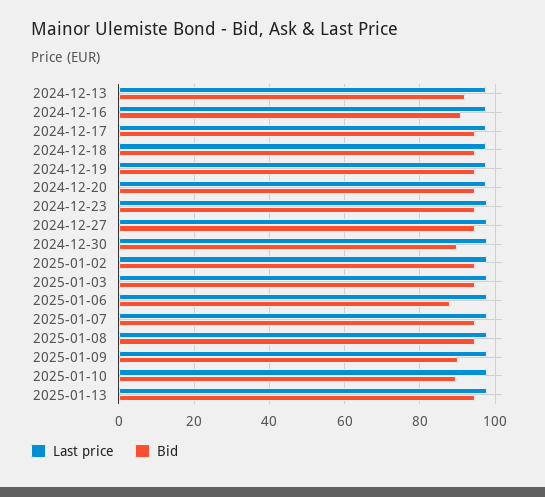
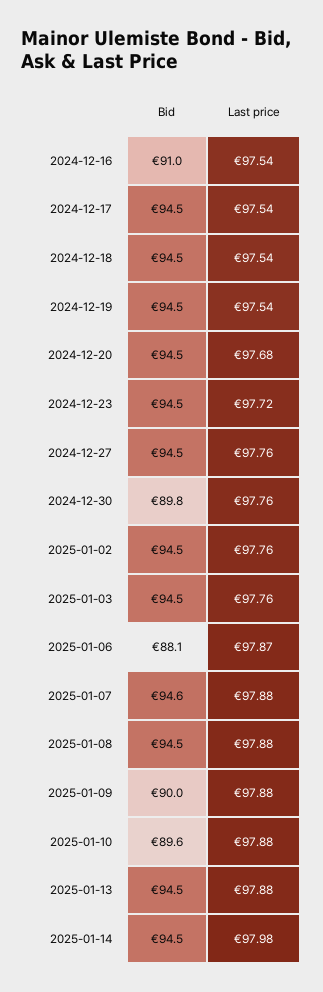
Last price, 2024-12-13: 98 -> none
Bid, 2024-12-13: 92 -> none
Bid, 2025-01-14: none -> 94.5
Last price, 2025-01-14: none -> 97.98

